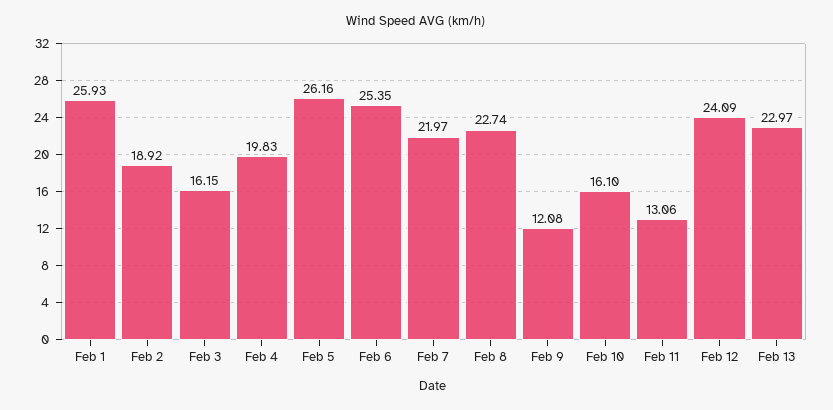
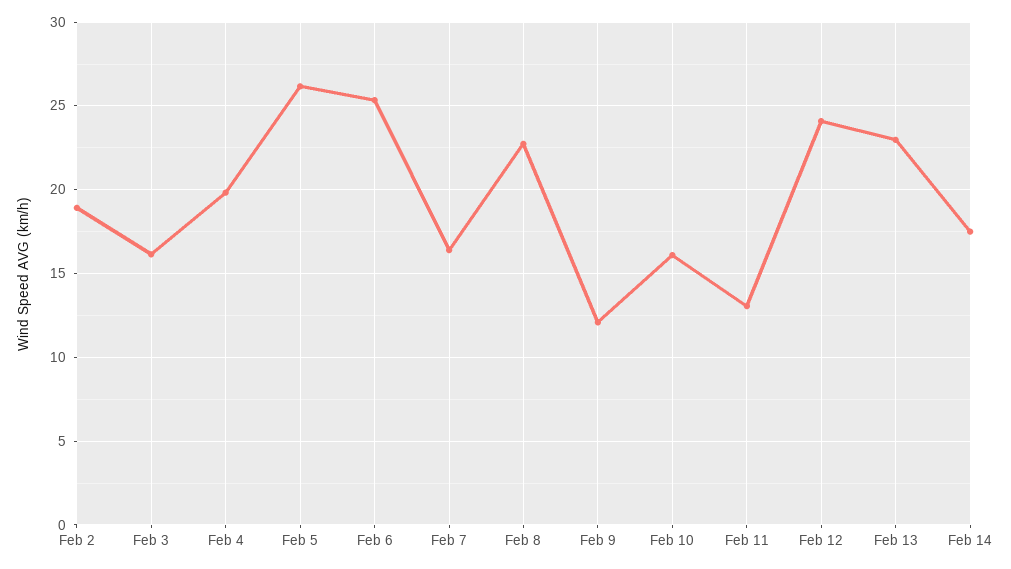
Feb 1: 25.93 -> none
Feb 7: 21.97 -> 16.5
Feb 14: none -> 17.5

